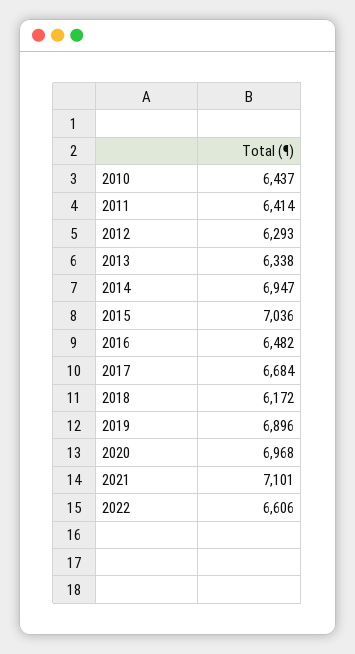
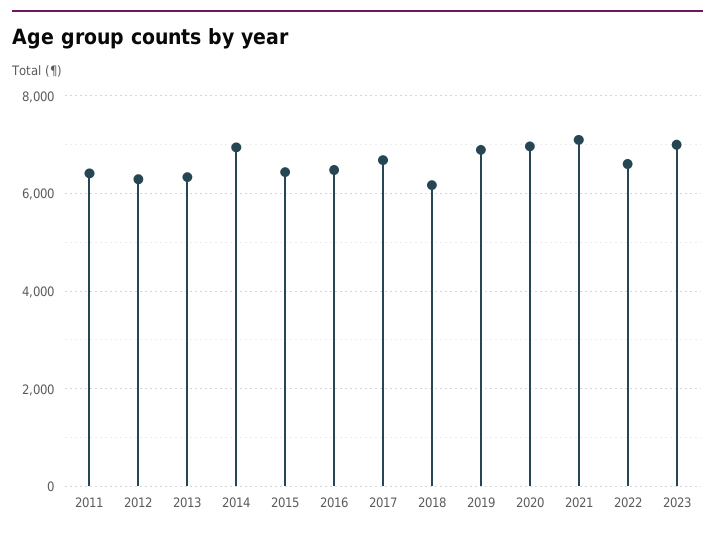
2010: 6437 -> none
2015: 7036 -> 6400
2023: none -> 7000

